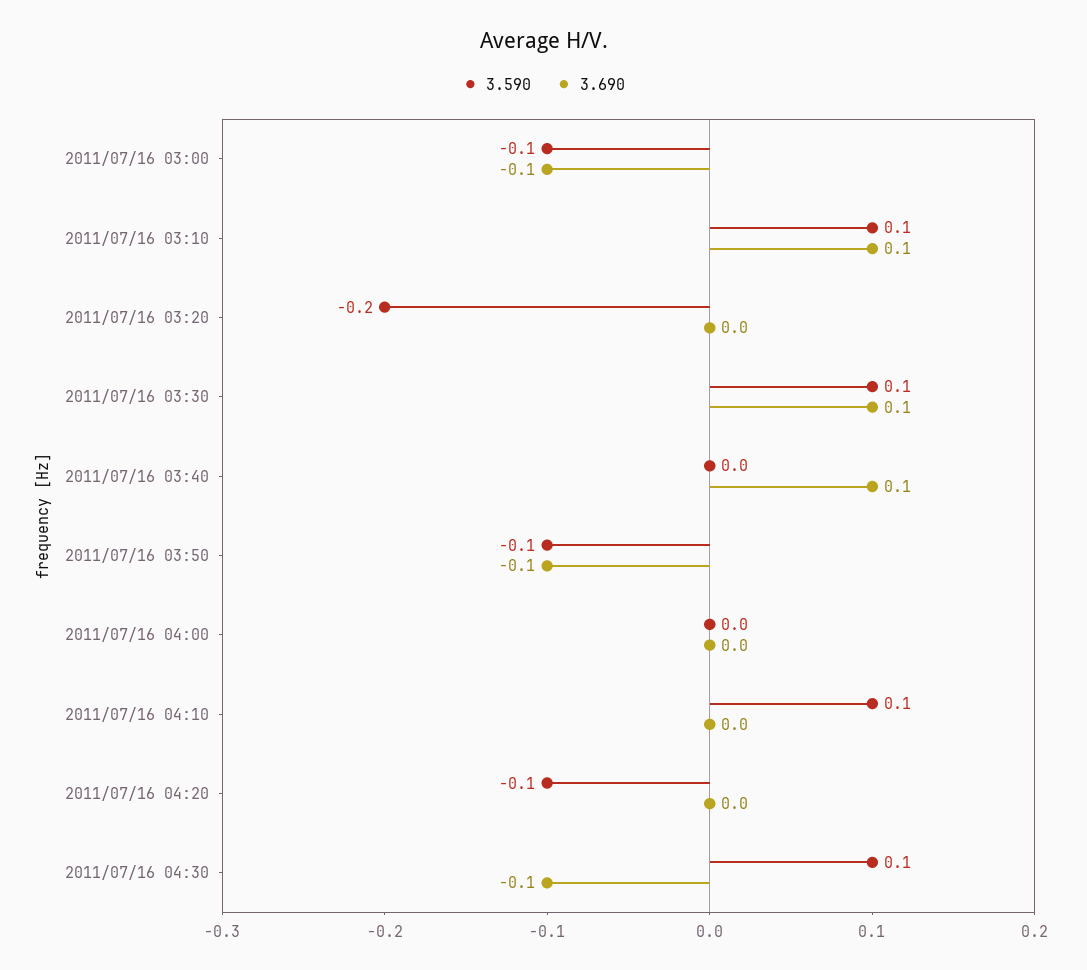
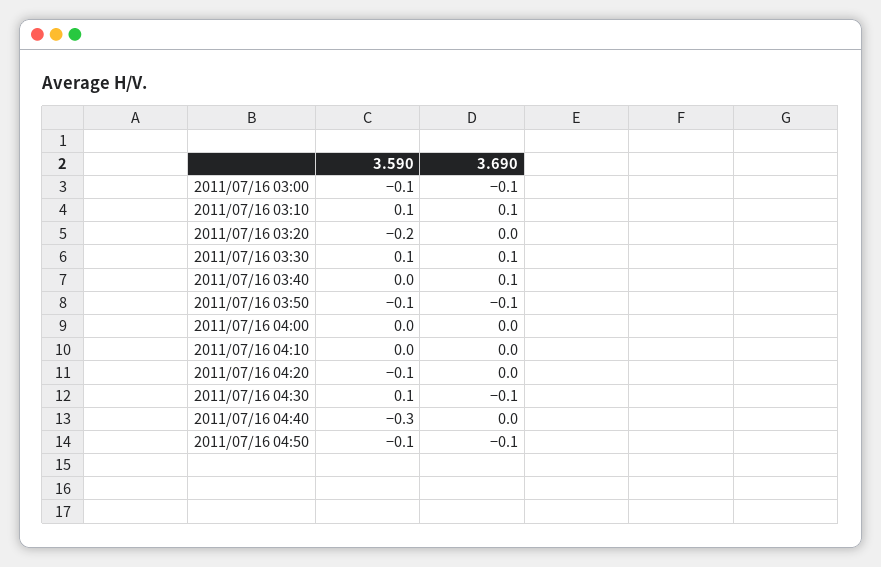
3.590, 2011/07/16 04:10: 0.1 -> 0
3.590, 2011/07/16 04:40: none -> -0.3
3.690, 2011/07/16 04:40: none -> 0
3.590, 2011/07/16 04:50: none -> -0.1
3.690, 2011/07/16 04:50: none -> -0.1

